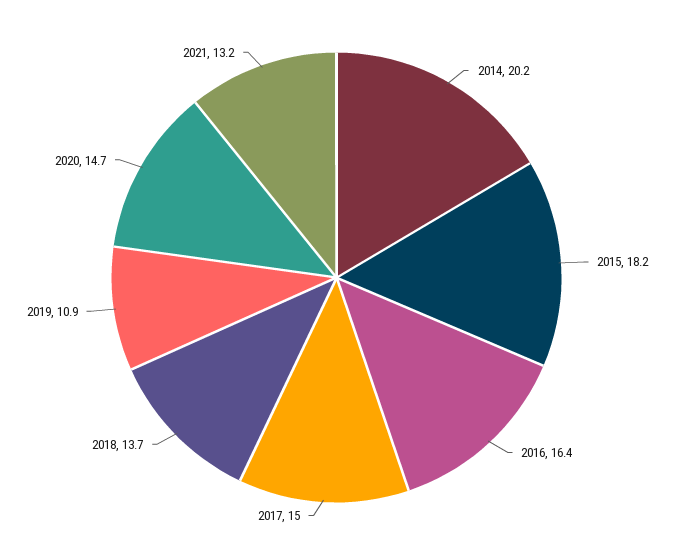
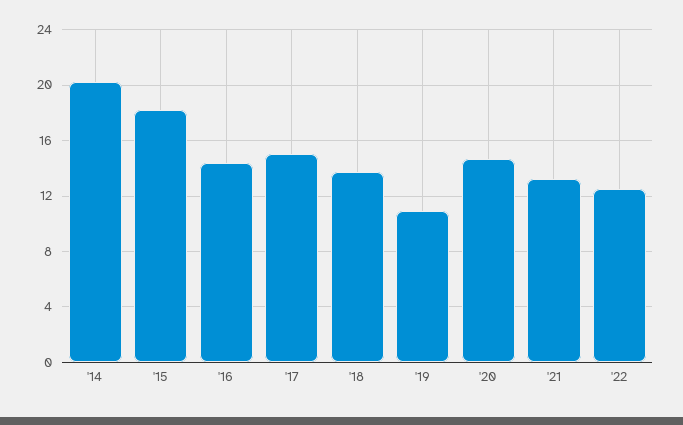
2016: 16.4 -> 14.5
'22: none -> 12.5

